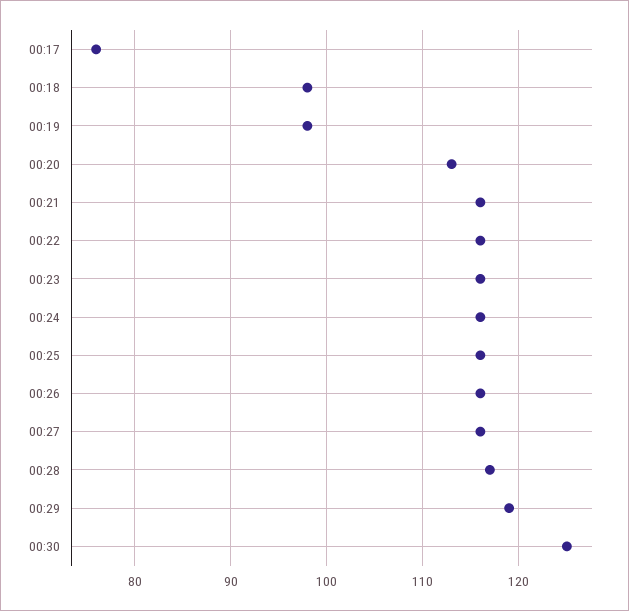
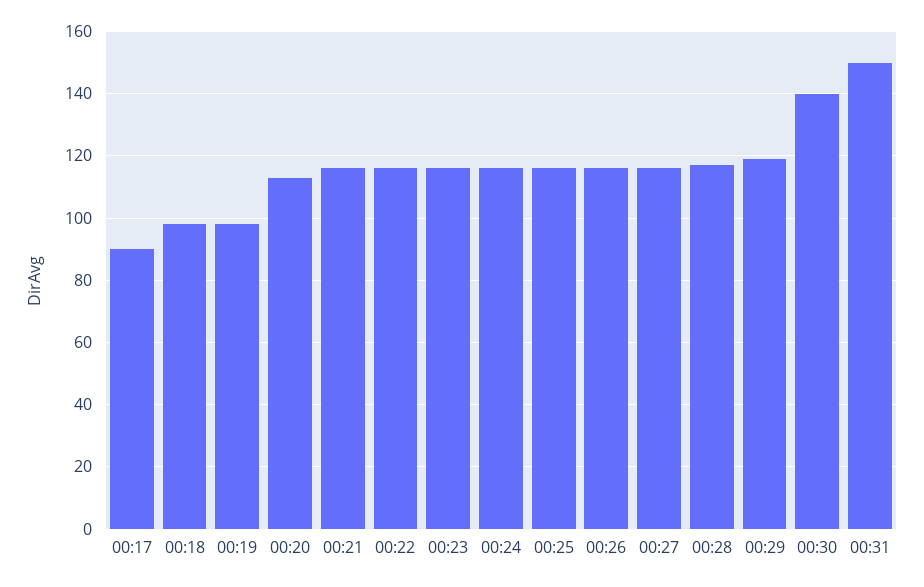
00:17: 76 -> 90
00:30: 125 -> 140
00:31: none -> 150

